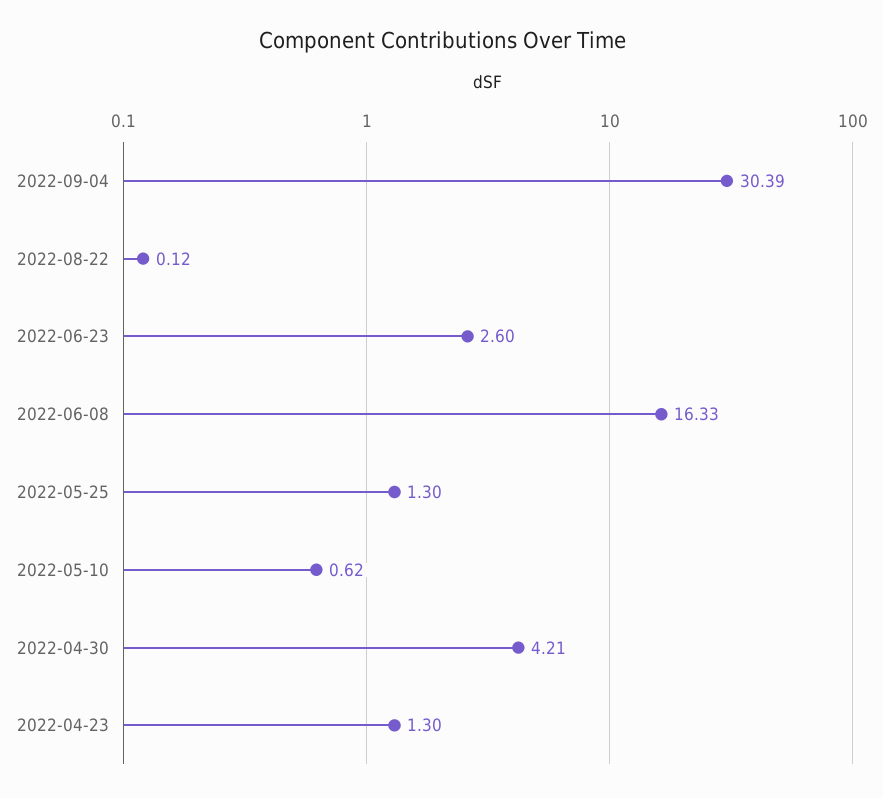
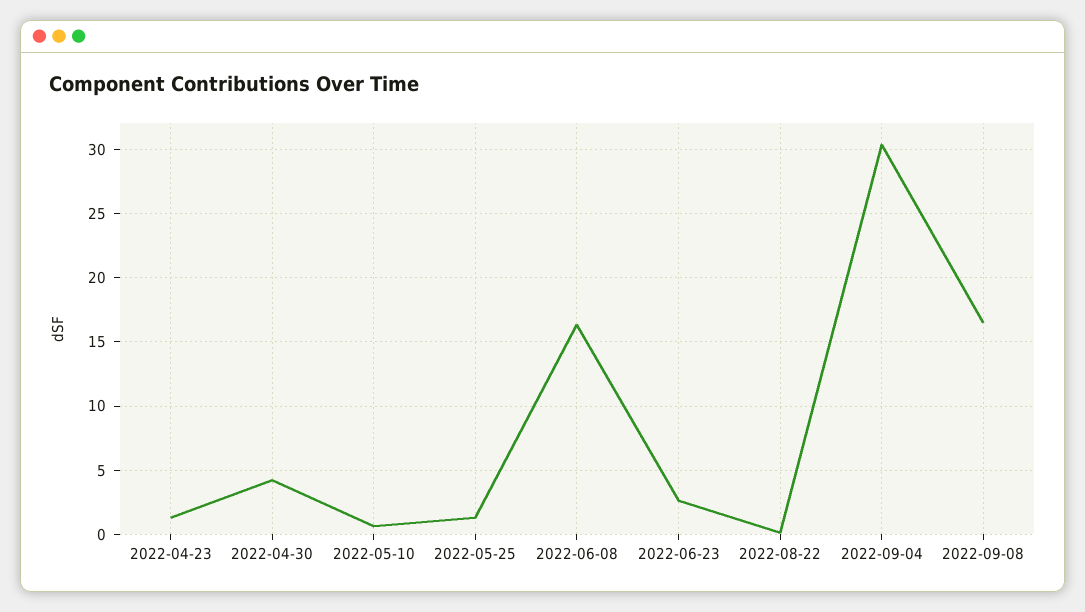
2022-09-08: none -> 16.5

